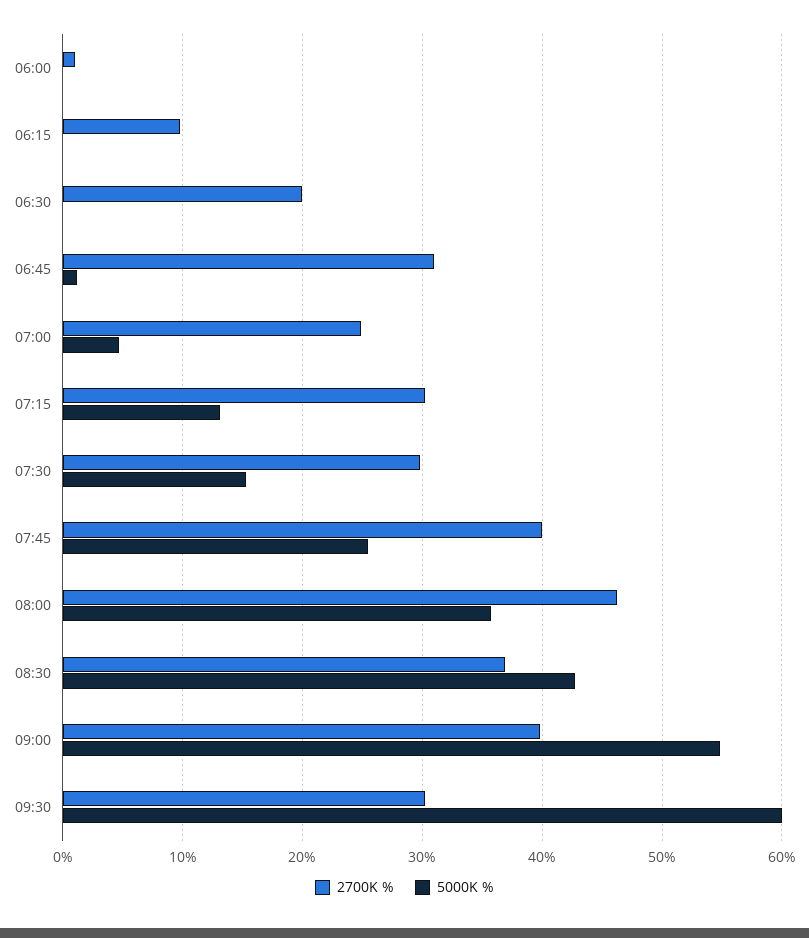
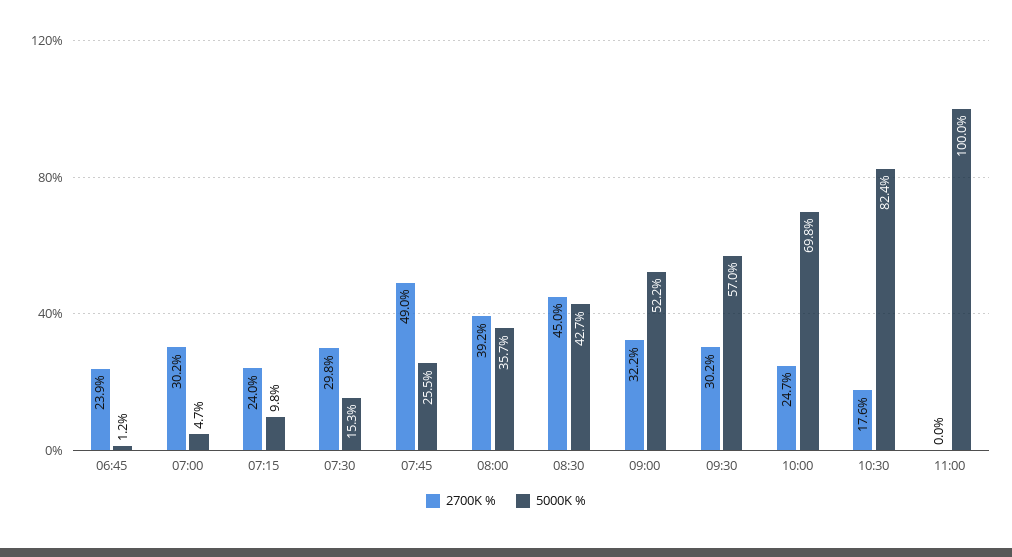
2700K %, 06:00: 1 -> none
5000K %, 06:00: 0 -> none
2700K %, 06:15: 10 -> none
5000K %, 06:15: 0 -> none
2700K %, 06:30: 20 -> none
5000K %, 06:30: 0 -> none
2700K %, 06:45: 31 -> 23.9
2700K %, 07:00: 25 -> 30.2
2700K %, 07:15: 30 -> 24
5000K %, 07:15: 13 -> 9.8
2700K %, 07:45: 40 -> 49
2700K %, 08:00: 46 -> 39.2
2700K %, 08:30: 37 -> 45
2700K %, 09:00: 40 -> 32.2
5000K %, 09:00: 55 -> 52.2
5000K %, 09:30: 60 -> 57
2700K %, 10:00: none -> 24.7
5000K %, 10:00: none -> 69.8
2700K %, 10:30: none -> 17.6
5000K %, 10:30: none -> 82.4
2700K %, 11:00: none -> 0
5000K %, 11:00: none -> 100

